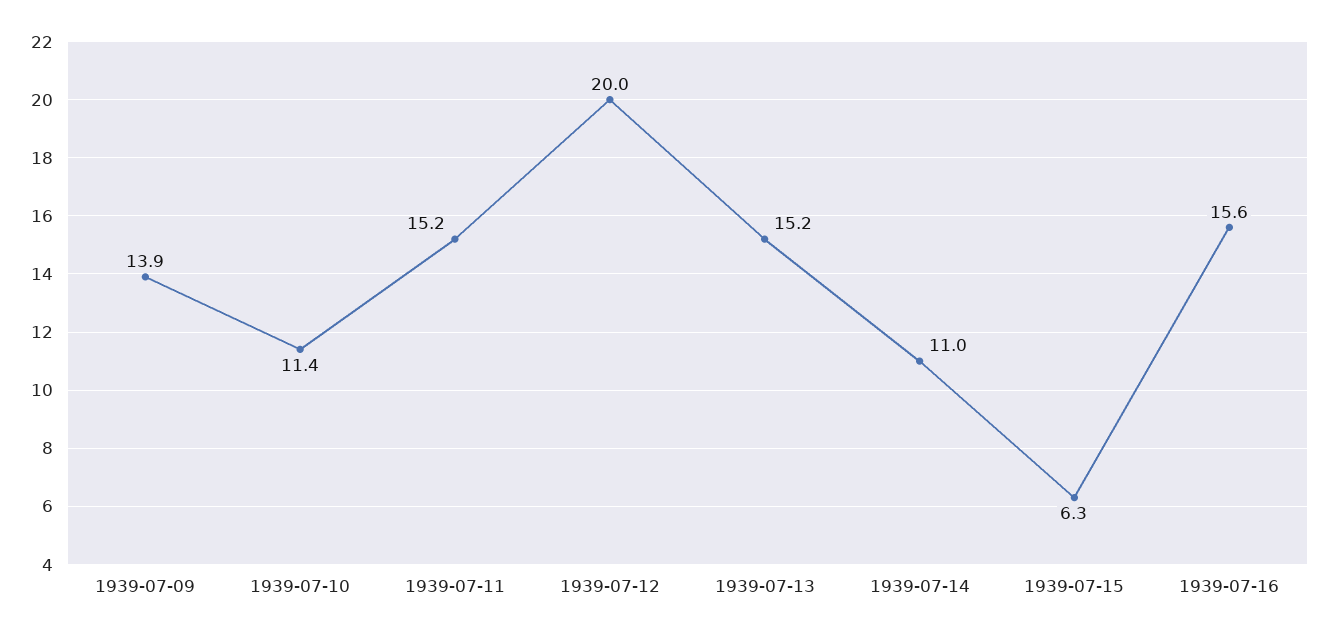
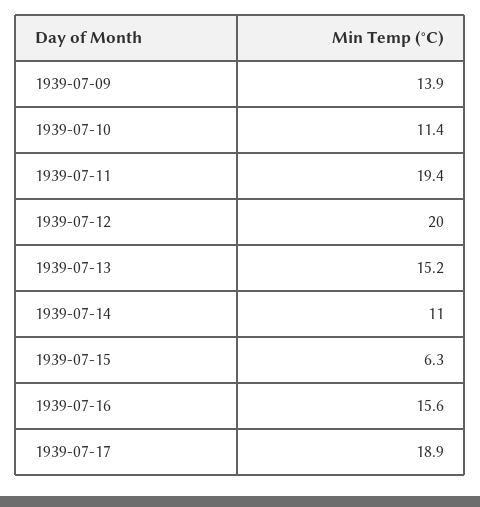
1939-07-11: 15.2 -> 19.4
1939-07-17: none -> 18.9

